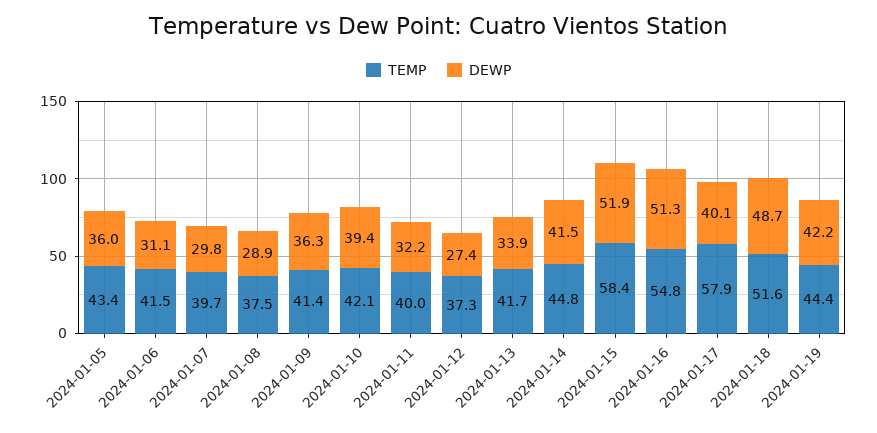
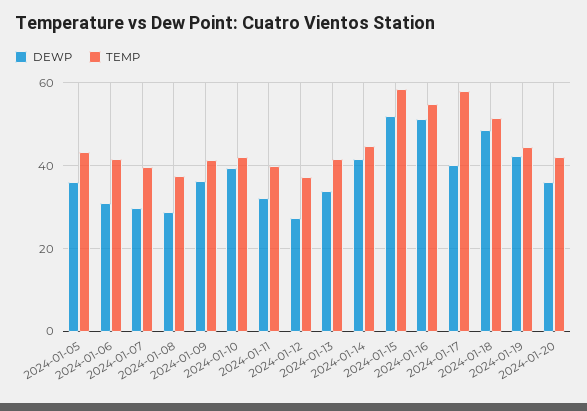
DEWP, 2024-01-20: none -> 36
TEMP, 2024-01-20: none -> 42

